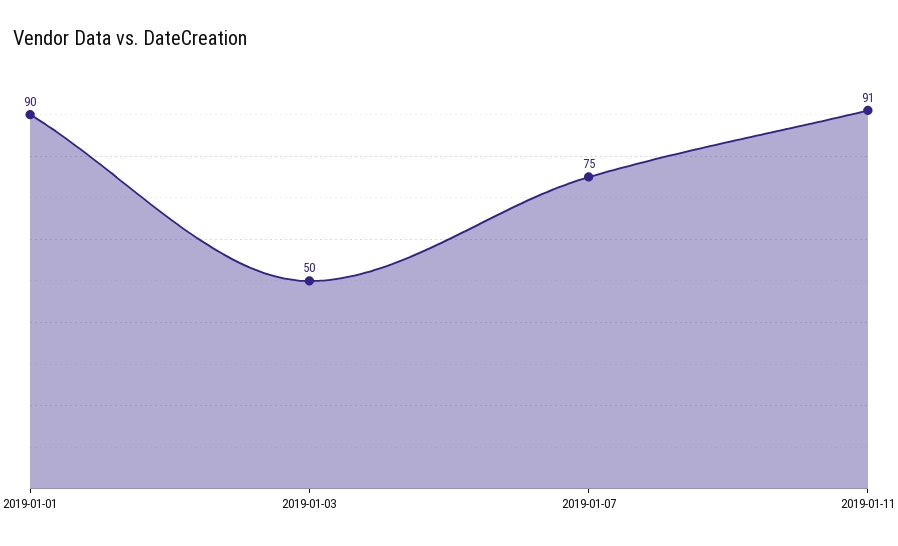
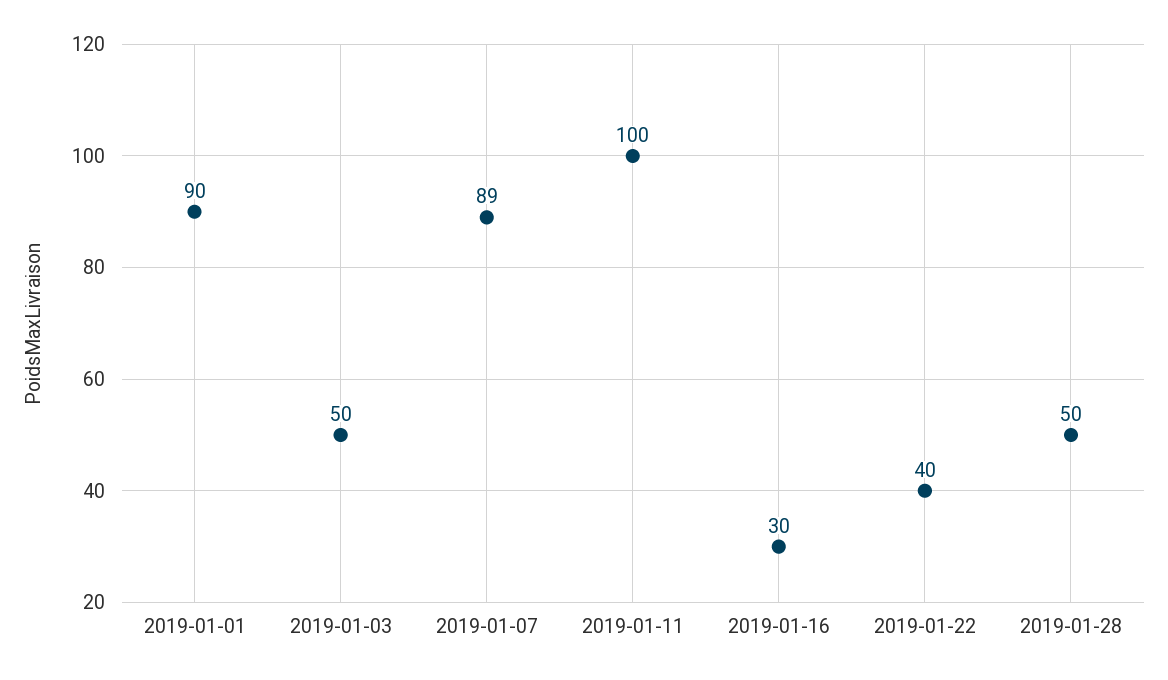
2019-01-07: 75 -> 89
2019-01-11: 91 -> 100
2019-01-16: none -> 30
2019-01-22: none -> 40
2019-01-28: none -> 50

